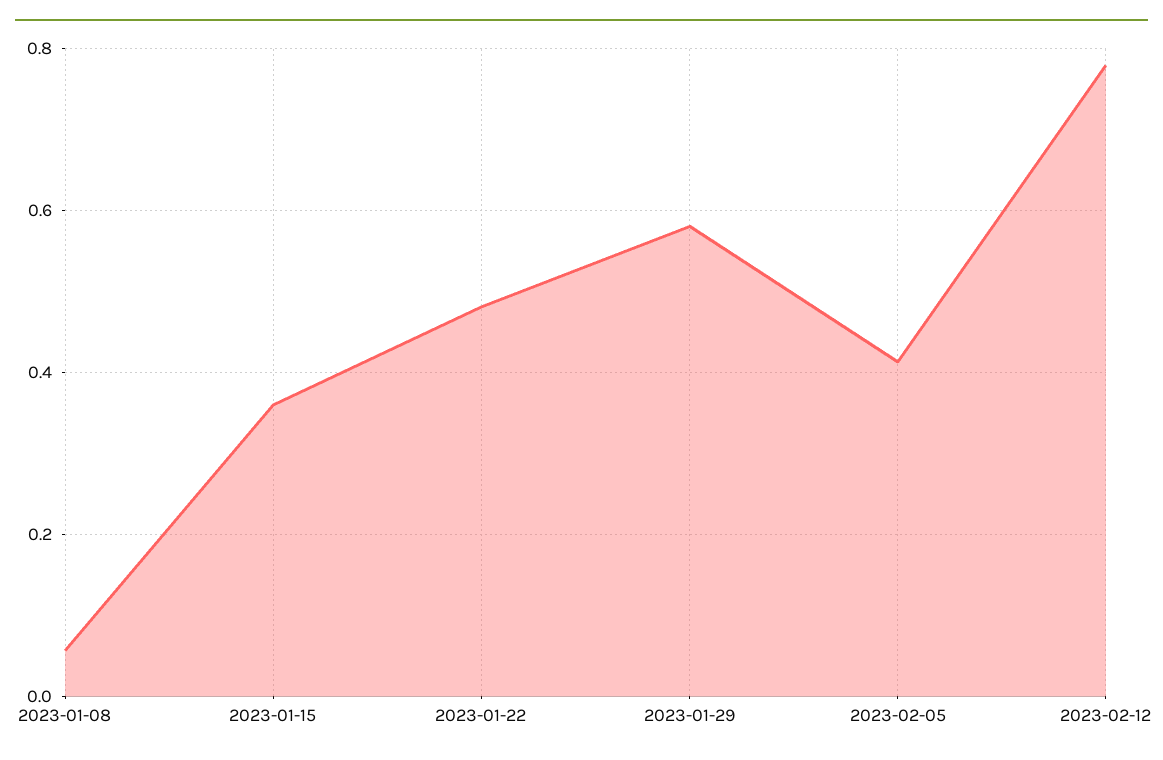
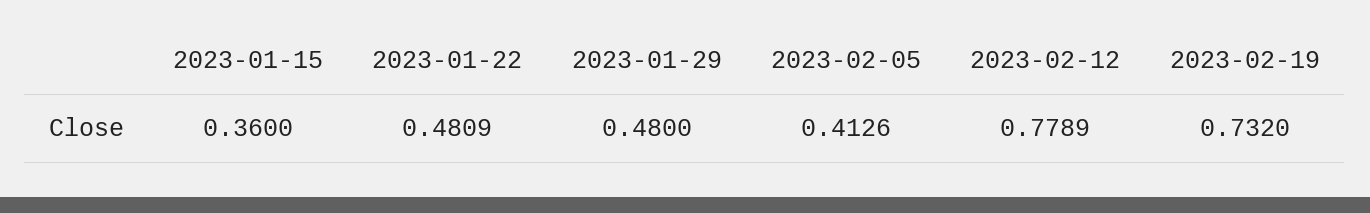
2023-01-08: 0.06 -> none
2023-01-29: 0.58 -> 0.48
2023-02-19: none -> 0.732

